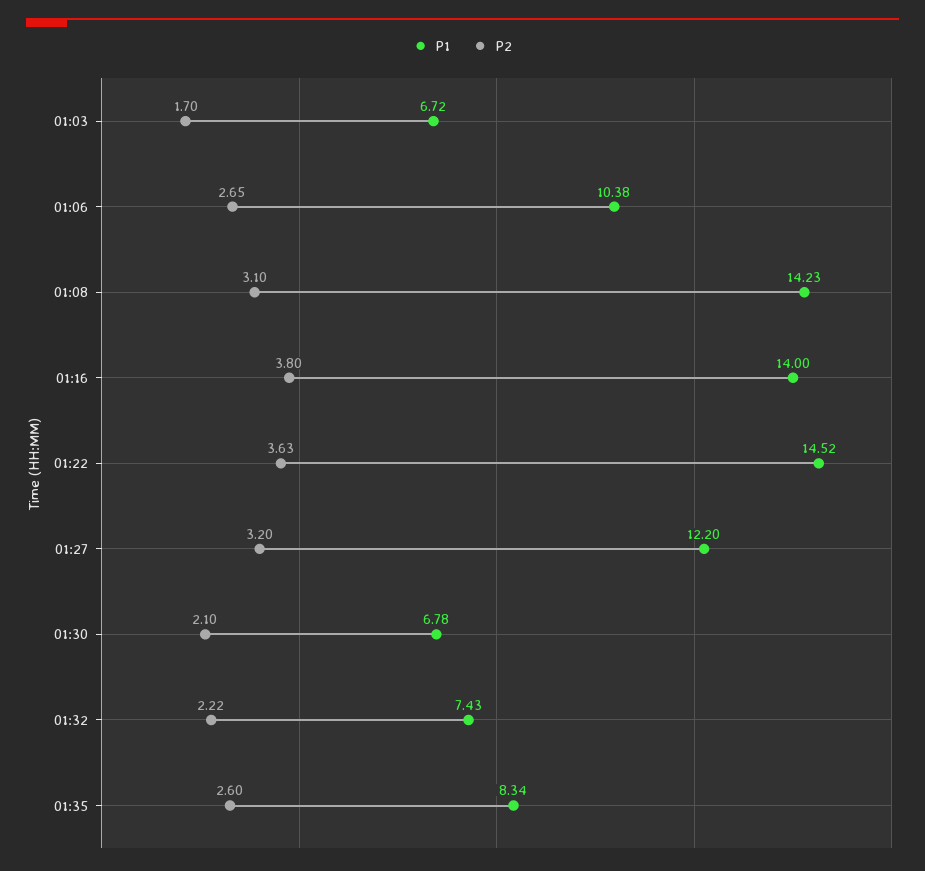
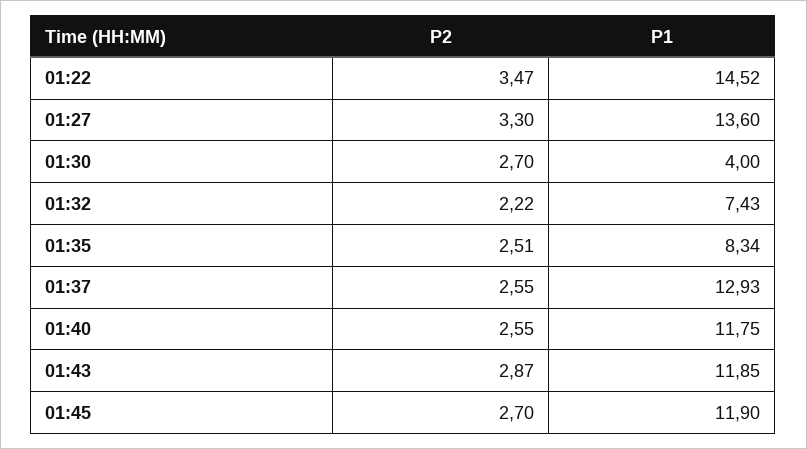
P1, 01:03: 6.72 -> none
P2, 01:03: 1.7 -> none
P1, 01:06: 10.38 -> none
P2, 01:06: 2.65 -> none
P1, 01:08: 14.23 -> none
P2, 01:08: 3.1 -> none
P1, 01:16: 14 -> none
P2, 01:16: 3.8 -> none
P2, 01:22: 3.63 -> 3.47
P1, 01:27: 12.2 -> 13.6
P2, 01:27: 3.2 -> 3.3
P1, 01:30: 6.78 -> 4
P2, 01:30: 2.1 -> 2.7
P2, 01:35: 2.6 -> 2.51
P2, 01:37: none -> 2.55
P1, 01:37: none -> 12.93
P2, 01:40: none -> 2.55
P1, 01:40: none -> 11.75
P2, 01:43: none -> 2.87
P1, 01:43: none -> 11.85
P2, 01:45: none -> 2.7
P1, 01:45: none -> 11.9

